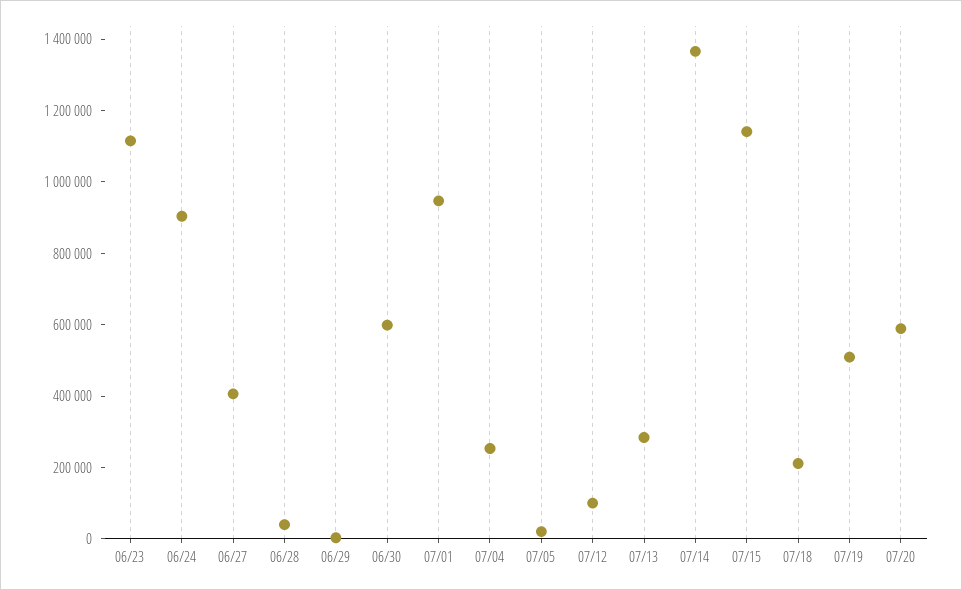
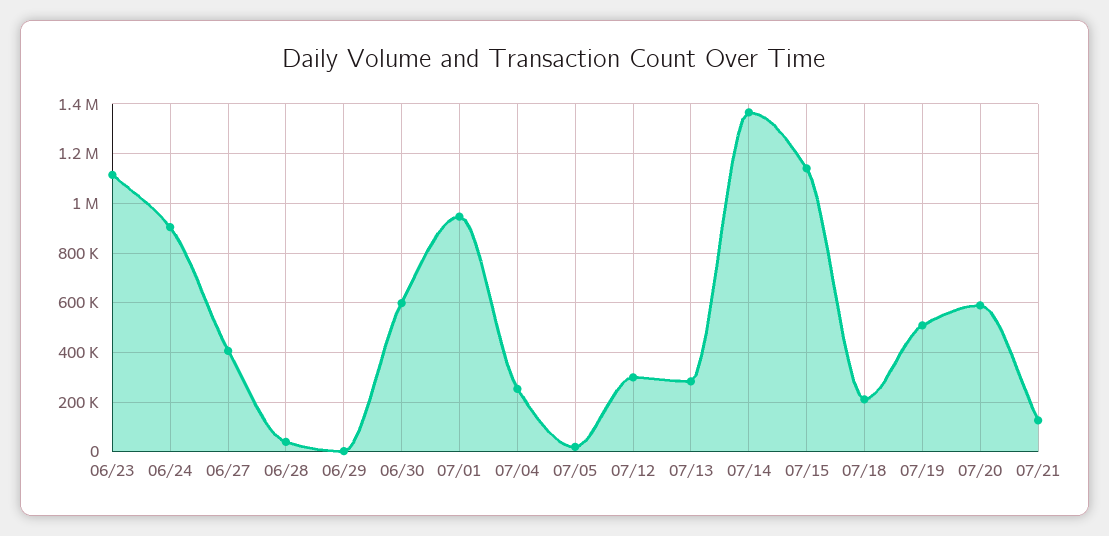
07/12: 100000 -> 300000
07/21: none -> 125000

